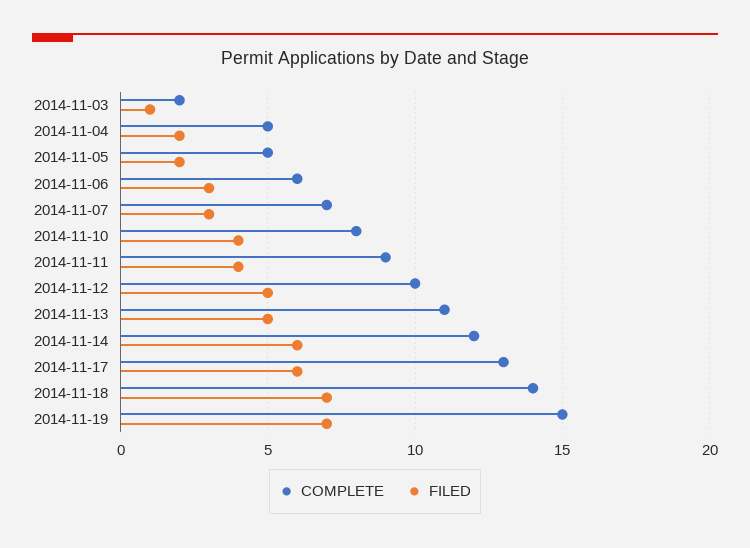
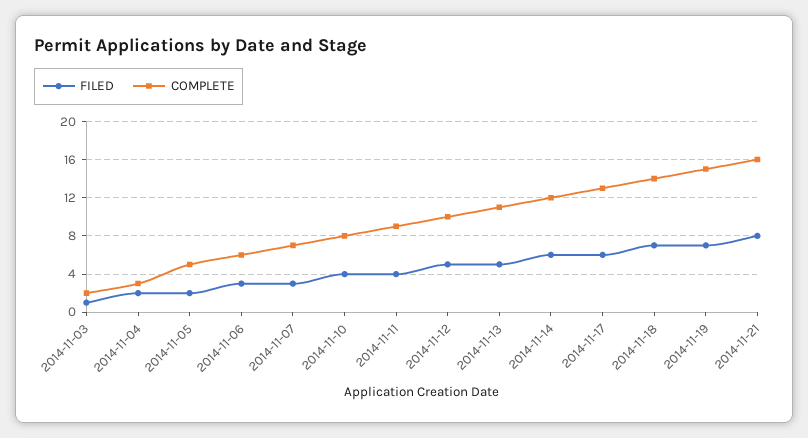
COMPLETE, 2014-11-04: 5 -> 3
FILED, 2014-11-21: none -> 8
COMPLETE, 2014-11-21: none -> 16

